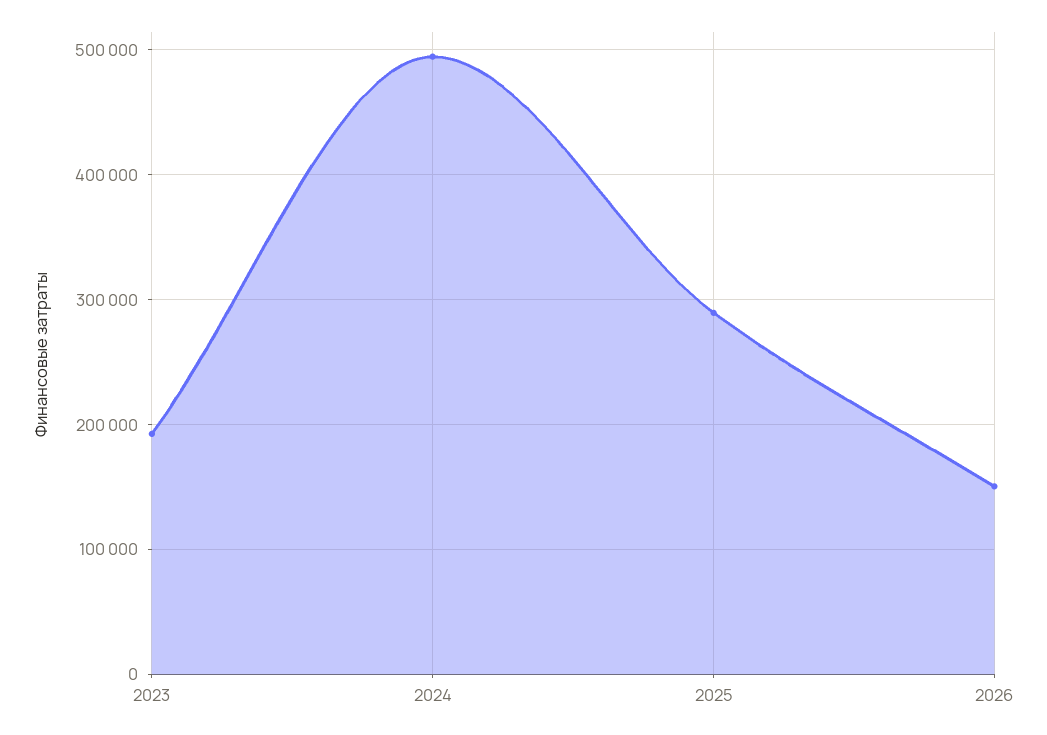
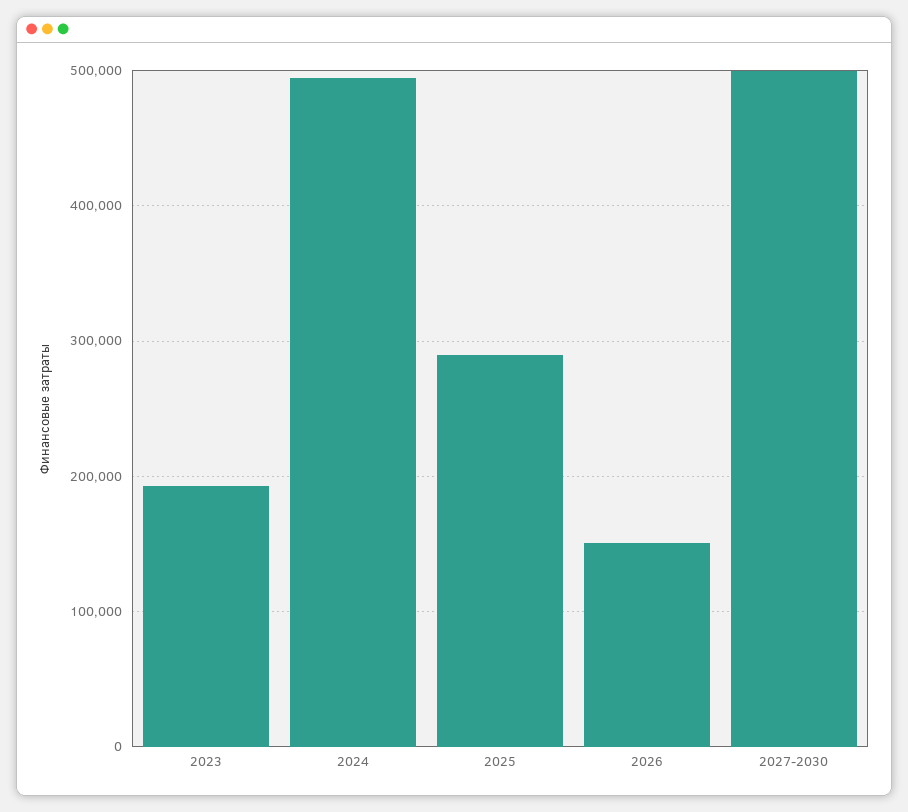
2027-2030: none -> 500000

